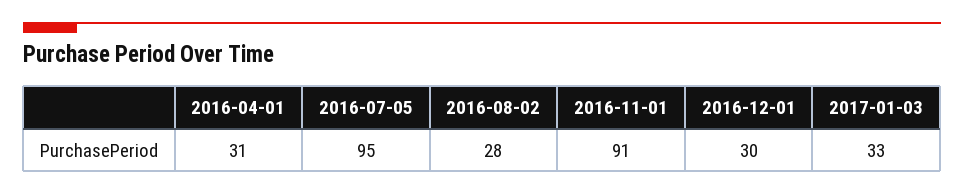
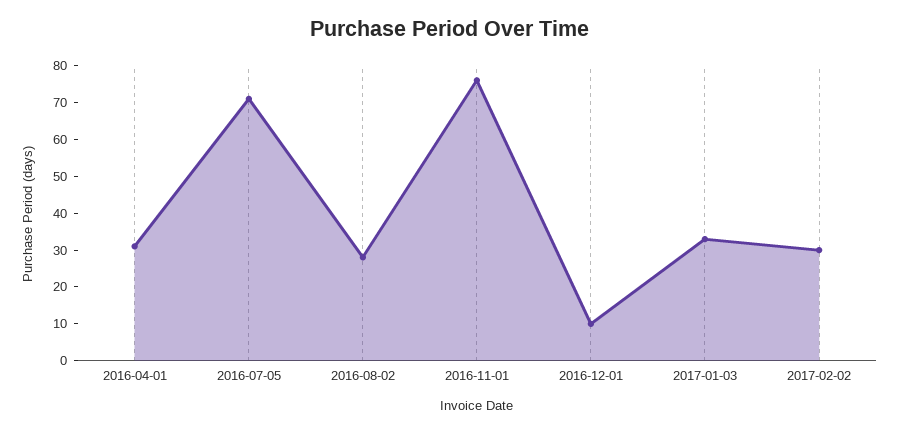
2016-07-05: 95 -> 70
2016-11-01: 91 -> 75
2016-12-01: 30 -> 10
2017-02-02: none -> 30

